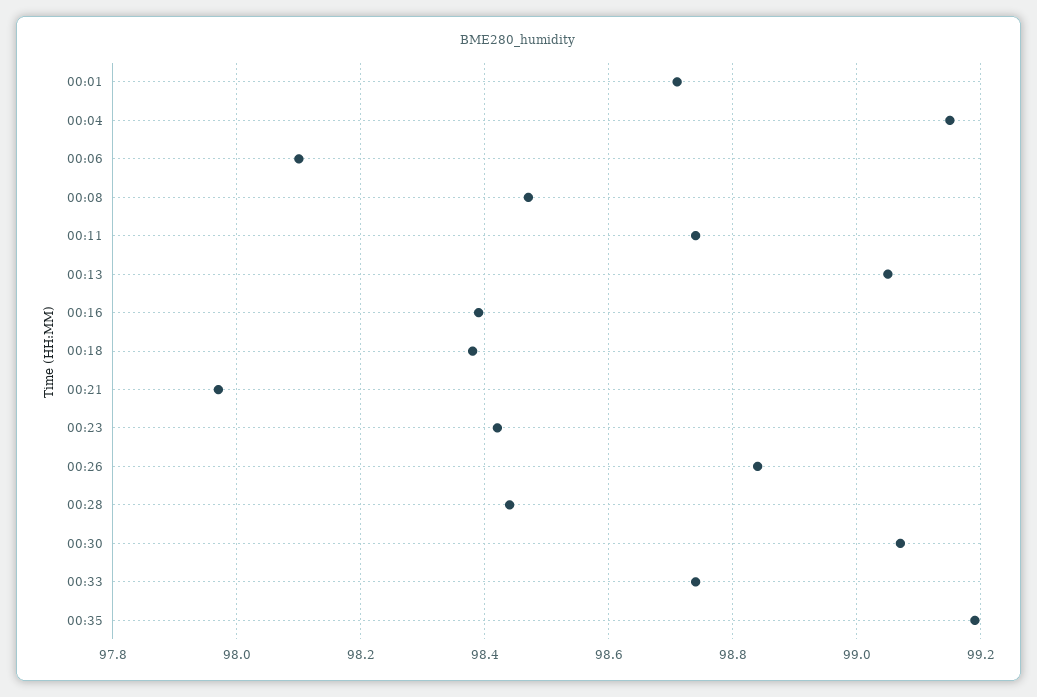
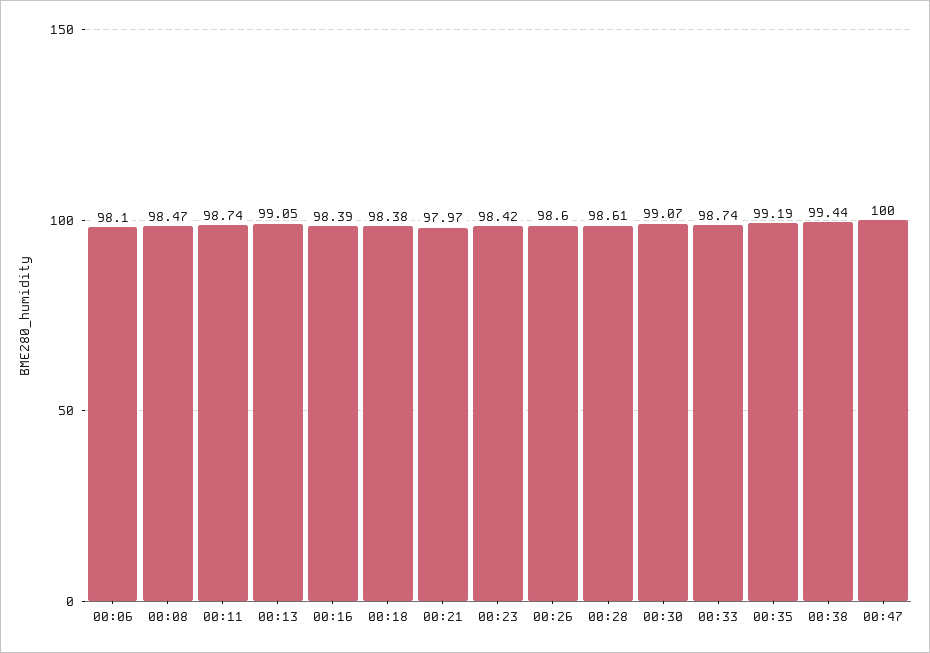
00:01: 98.7 -> none
00:04: 99.15 -> none
00:26: 98.85 -> 98.6
00:28: 98.45 -> 98.61
00:38: none -> 99.44
00:47: none -> 100

